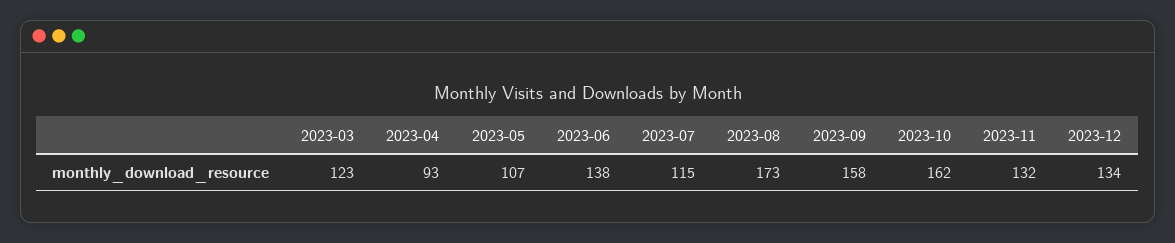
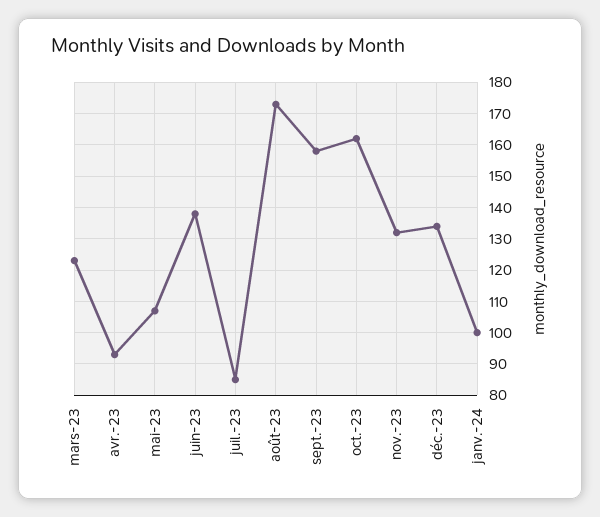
2023-07: 115 -> 85
janv.-24: none -> 100

